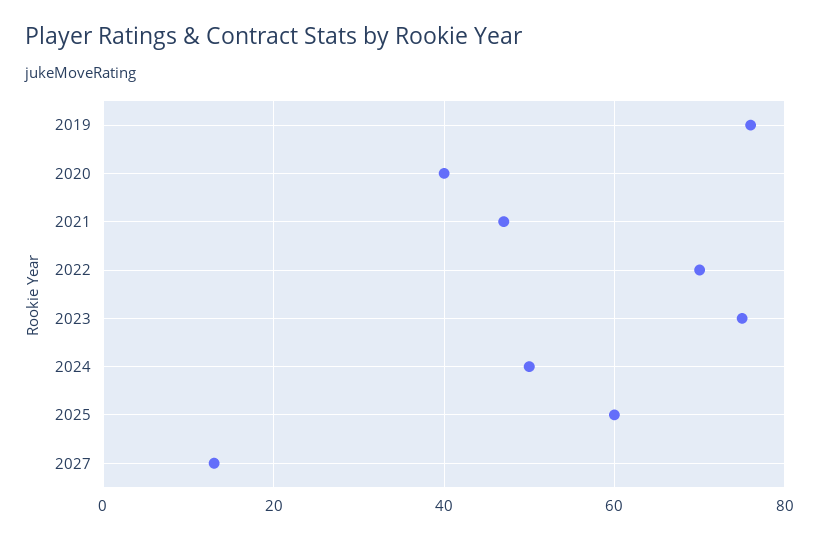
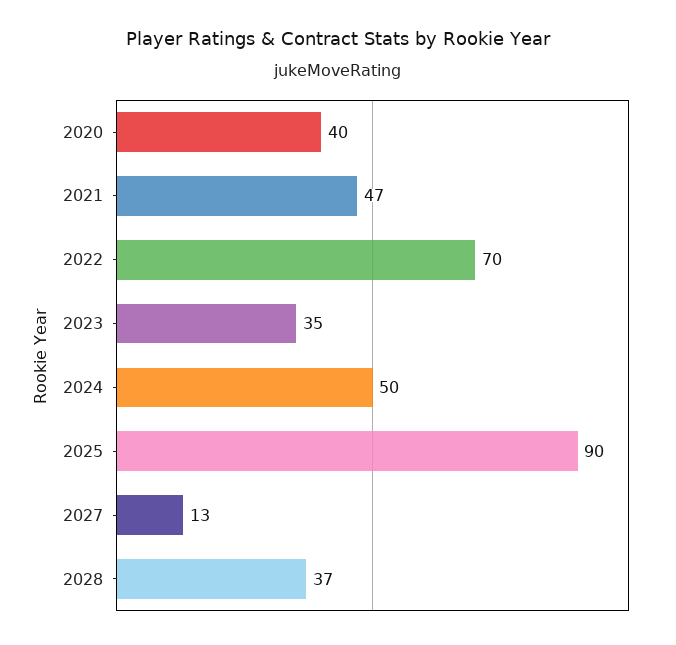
2019: 75 -> none
2023: 75 -> 35
2025: 60 -> 90
2028: none -> 37

